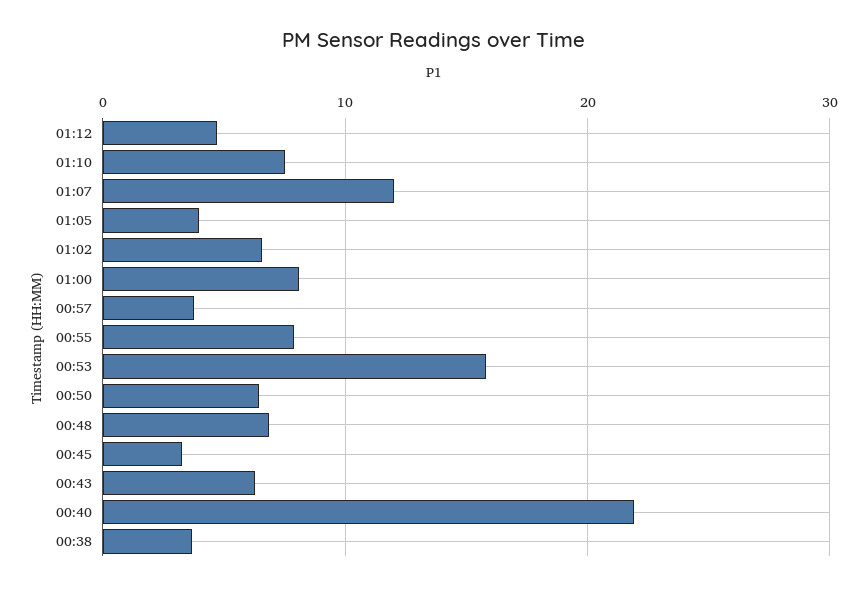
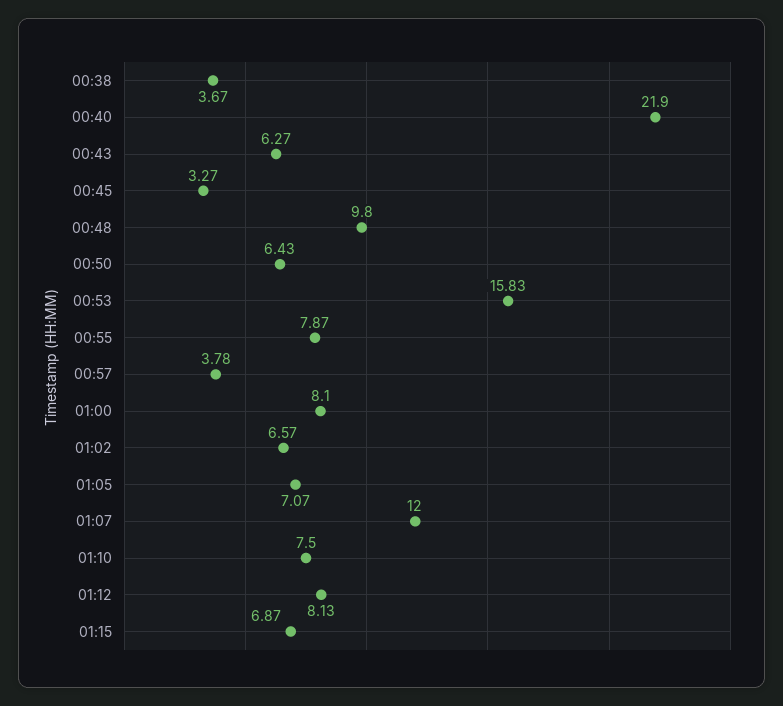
01:12: 5 -> 8.13
01:05: 4 -> 7.07
00:48: 7 -> 9.8
01:15: none -> 6.87

